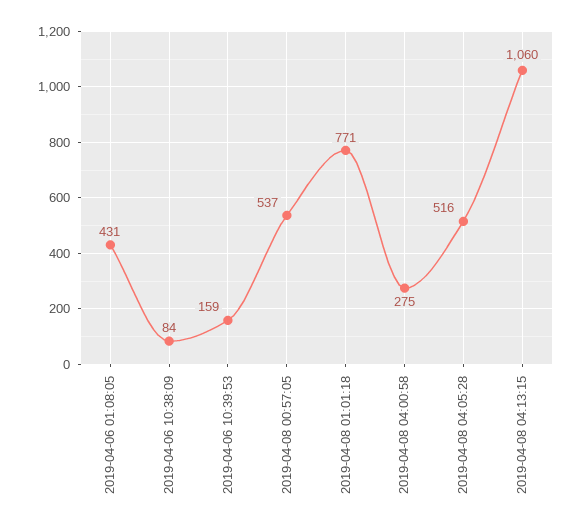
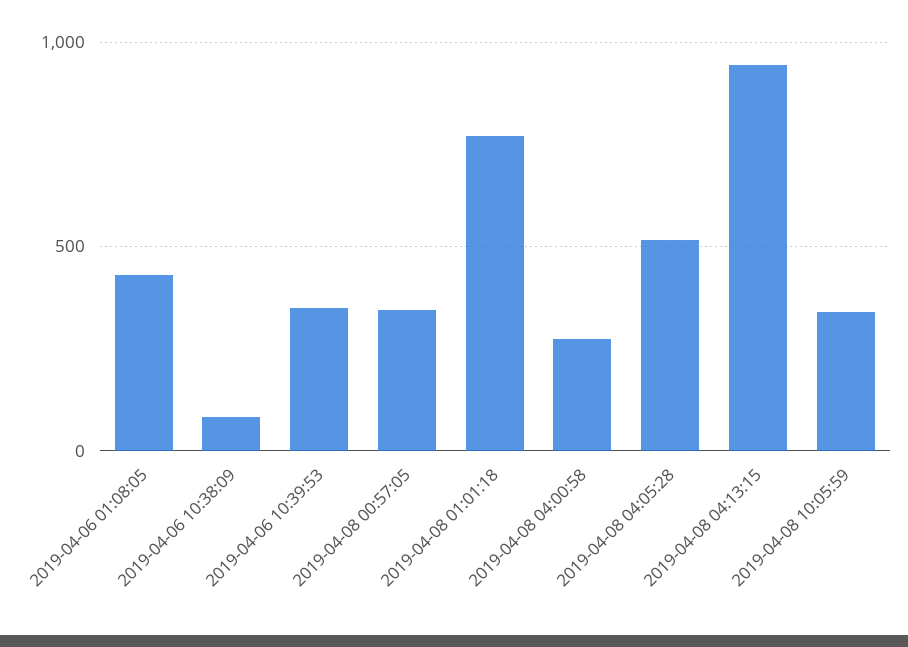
2019-04-06 10:39:53: 159 -> 350
2019-04-08 00:57:05: 537 -> 350
2019-04-08 04:13:15: 1060 -> 950
2019-04-08 10:05:59: none -> 350

